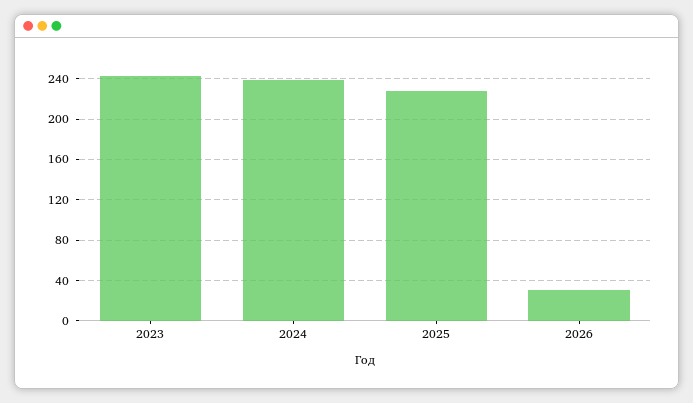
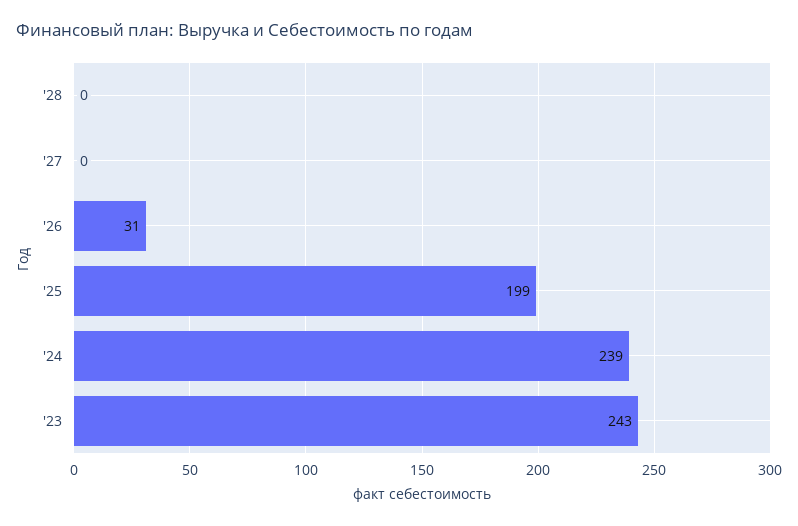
2025: 230 -> 199
'28: none -> 0
'27: none -> 0

